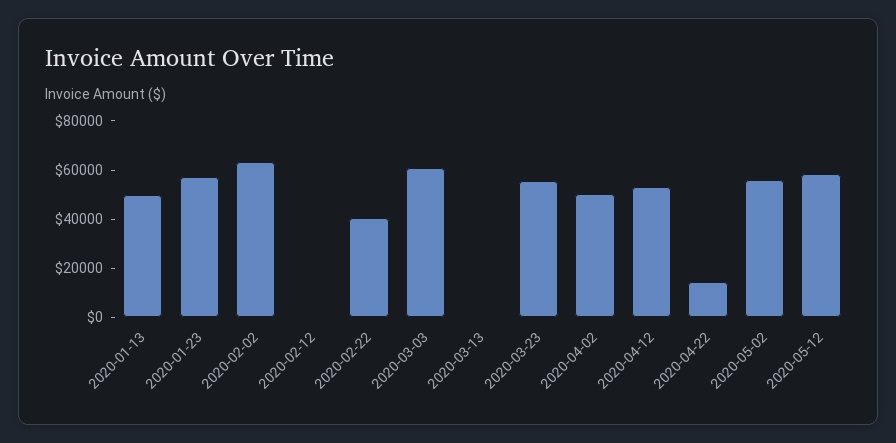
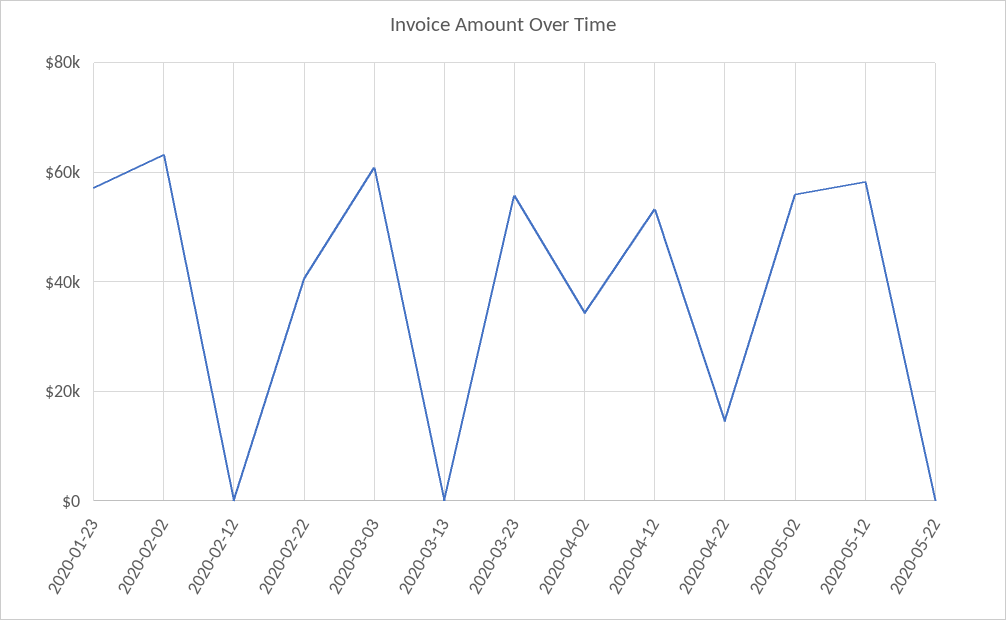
2020-01-13: 50000 -> none
2020-04-02: 50000 -> 34000
2020-05-22: none -> 0

